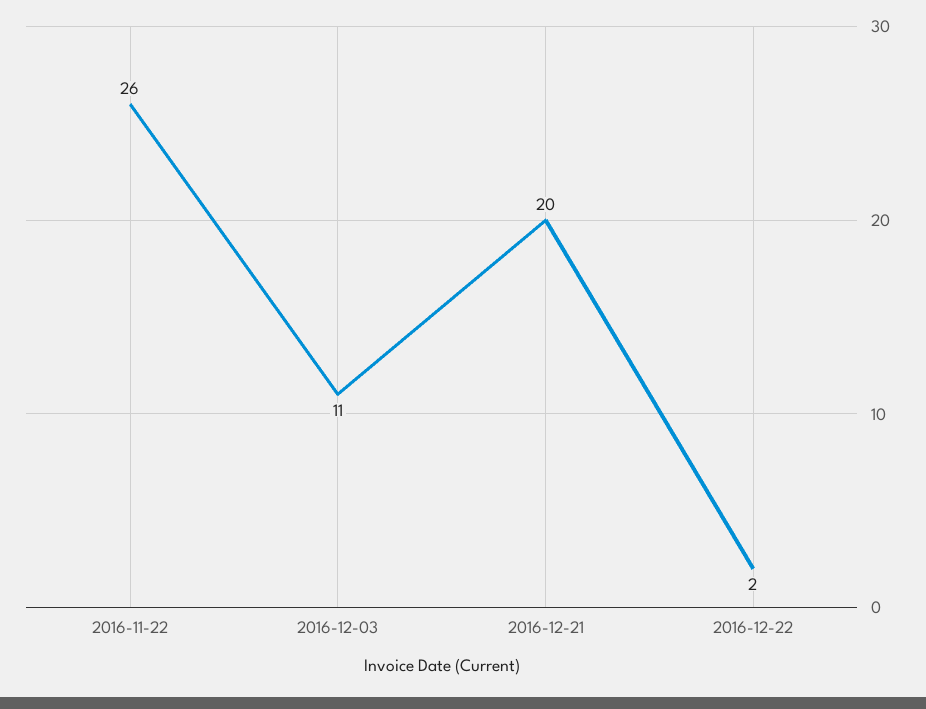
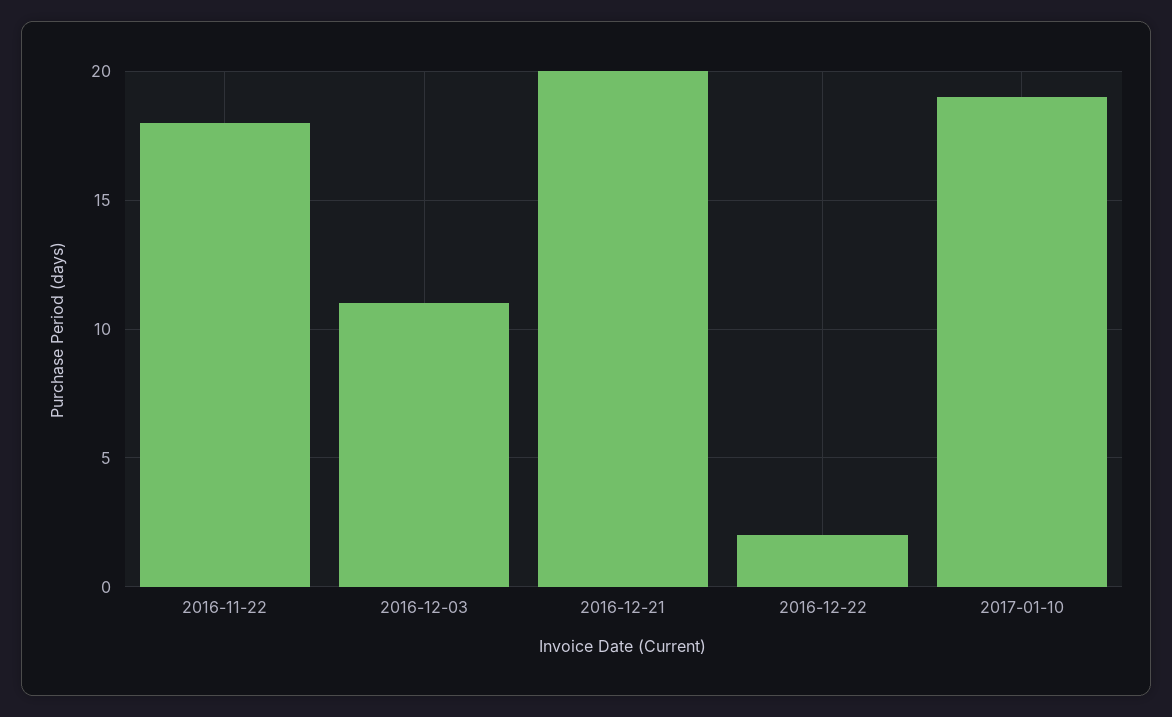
2016-11-22: 26 -> 18
2017-01-10: none -> 19

